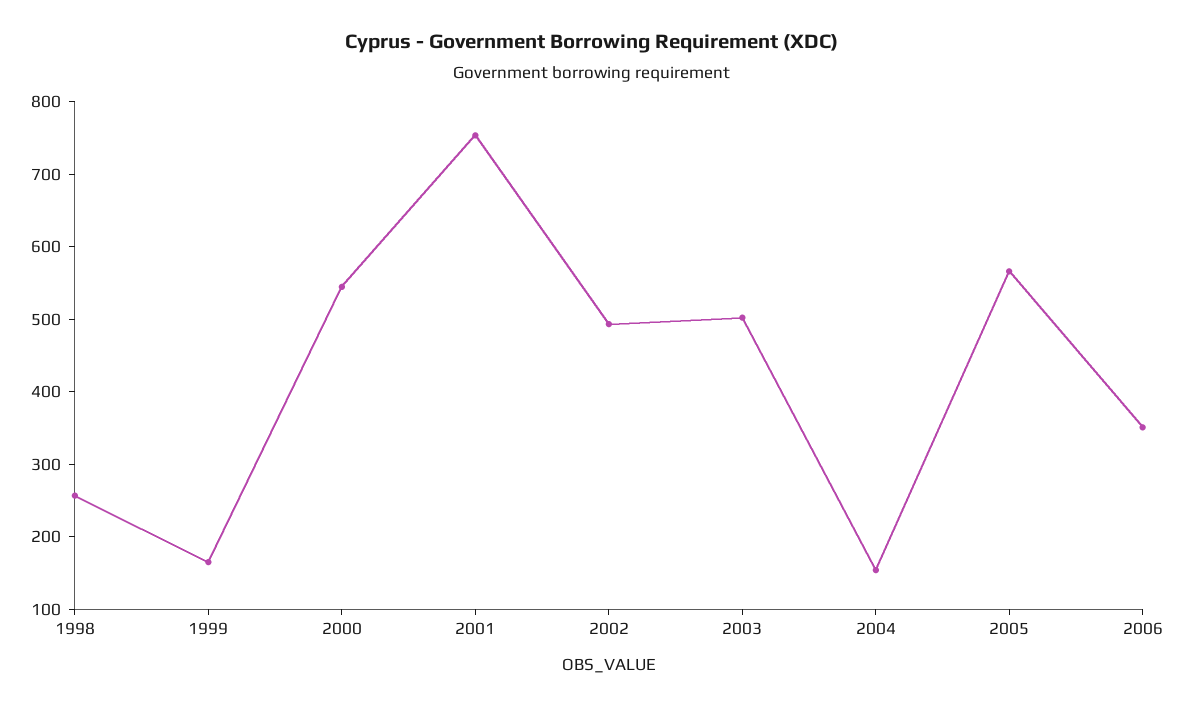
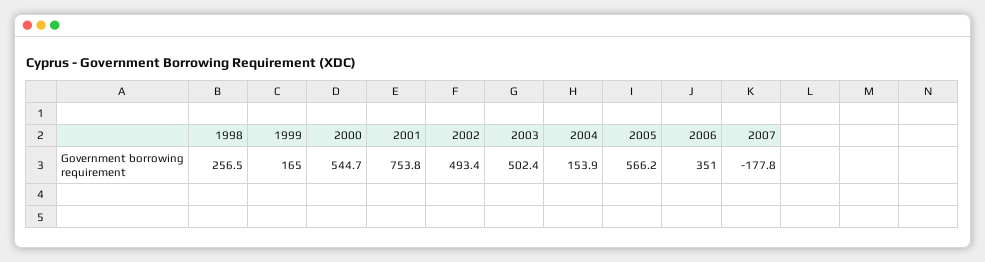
2007: none -> -177.8

